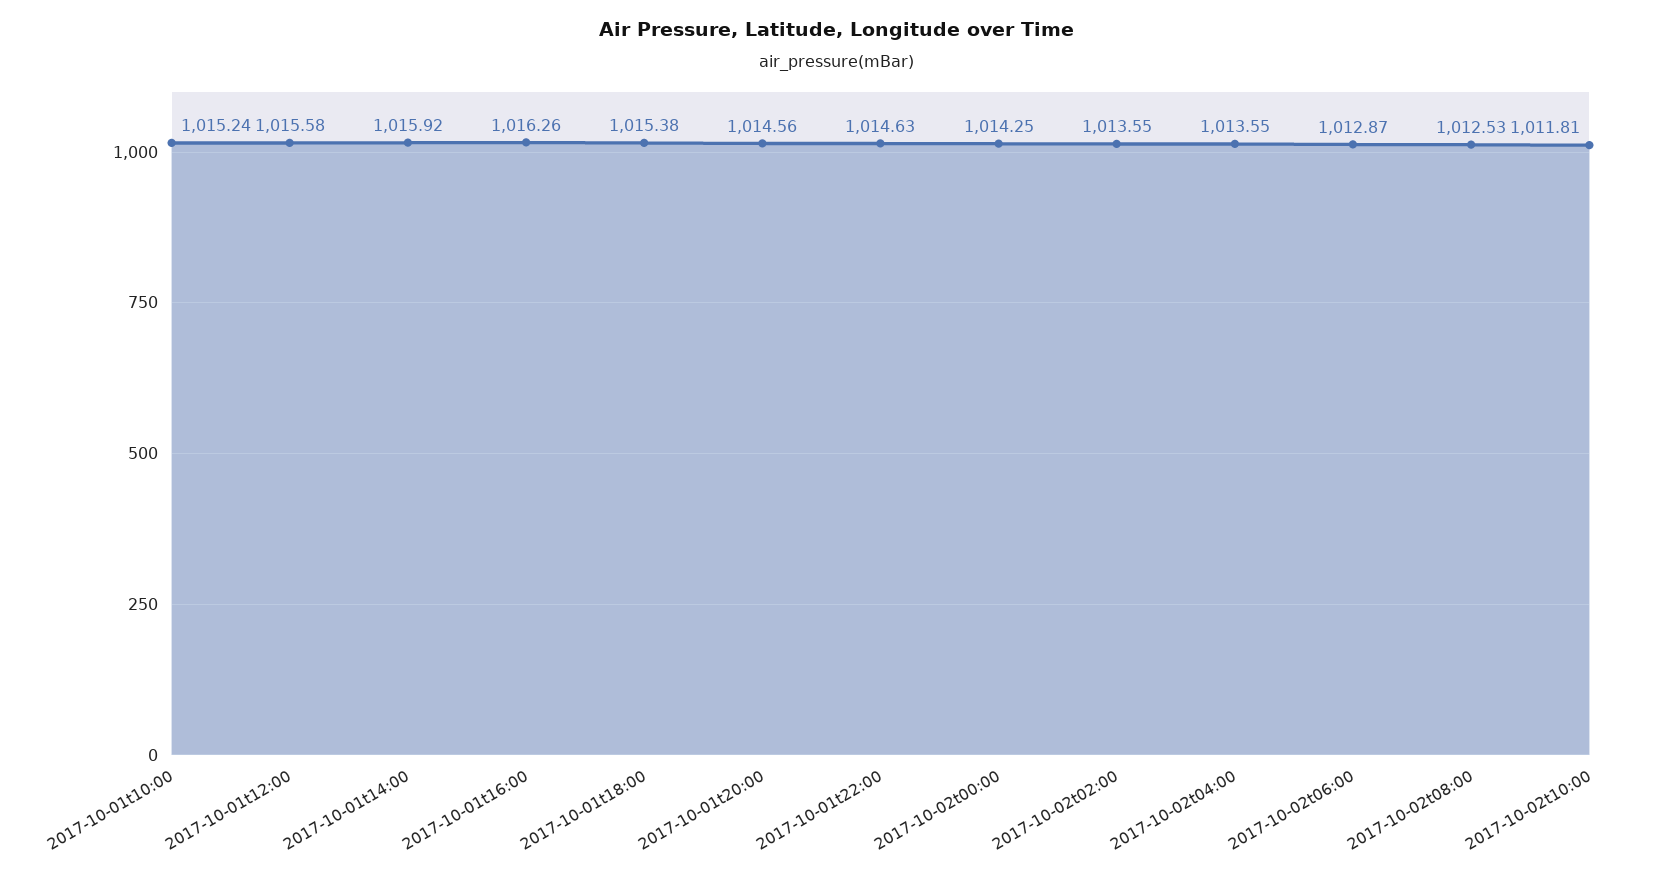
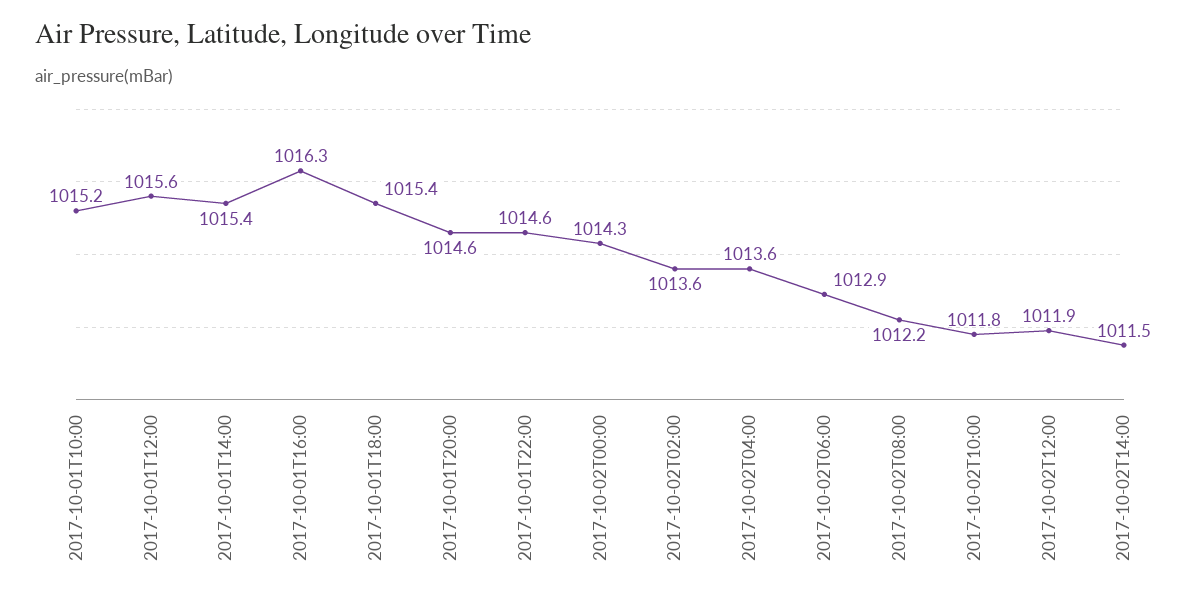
2017-10-01t14:00: 1015.92 -> 1015.4
2017-10-02t08:00: 1012.53 -> 1012.2
2017-10-02T12:00: none -> 1011.9
2017-10-02T14:00: none -> 1011.5

